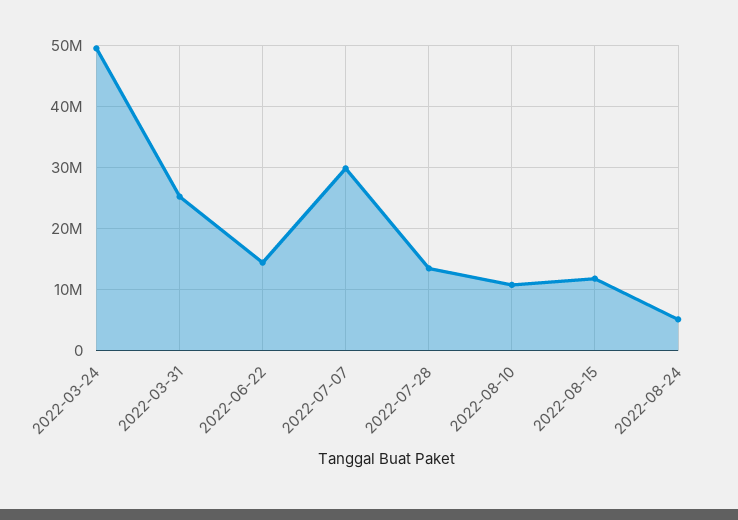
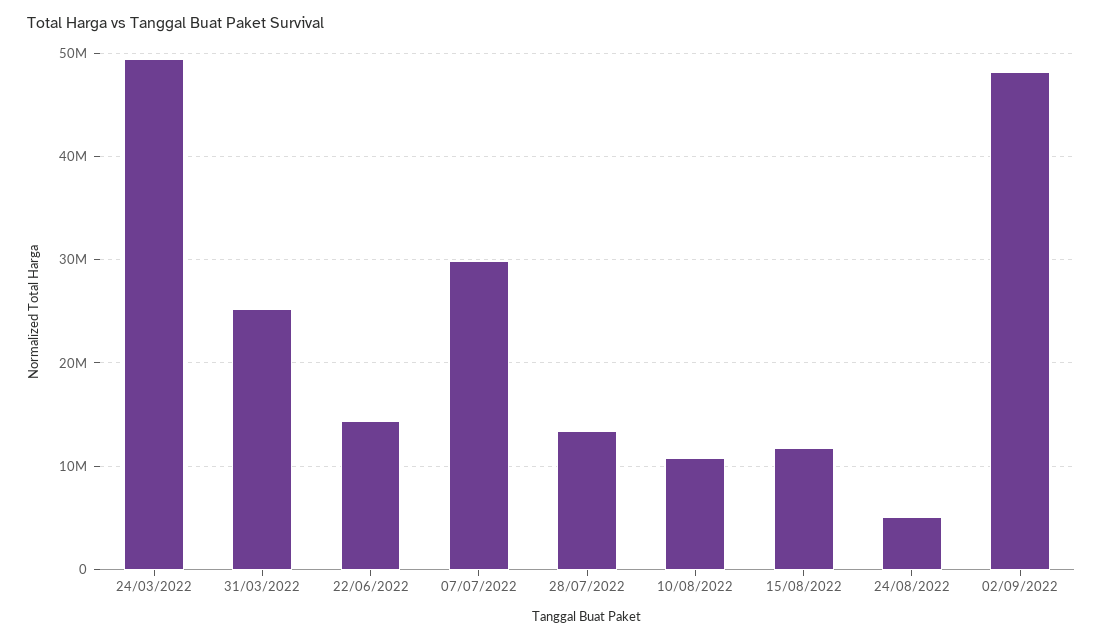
02/09/2022: none -> 48000000

